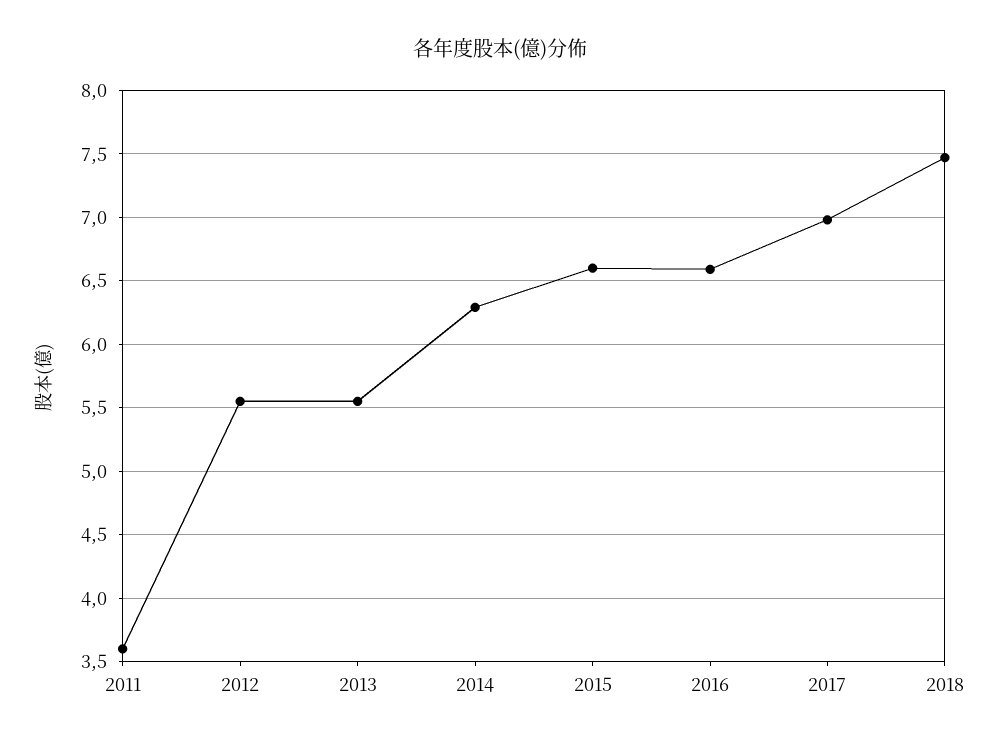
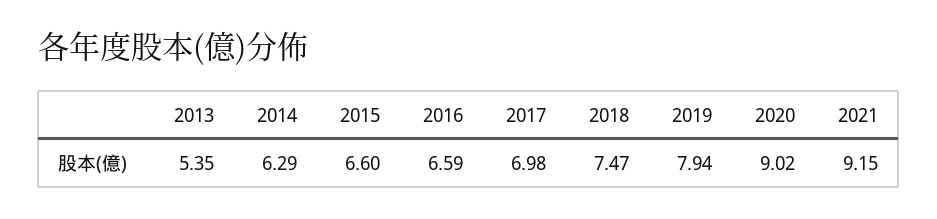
2011: 3.6 -> none
2012: 5.55 -> none
2013: 5.55 -> 5.35
2019: none -> 7.94
2020: none -> 9.02
2021: none -> 9.15

